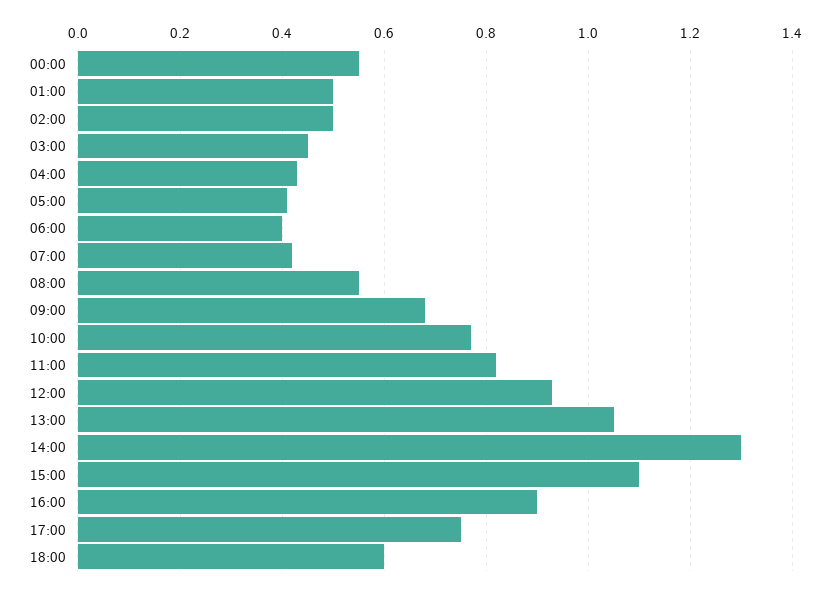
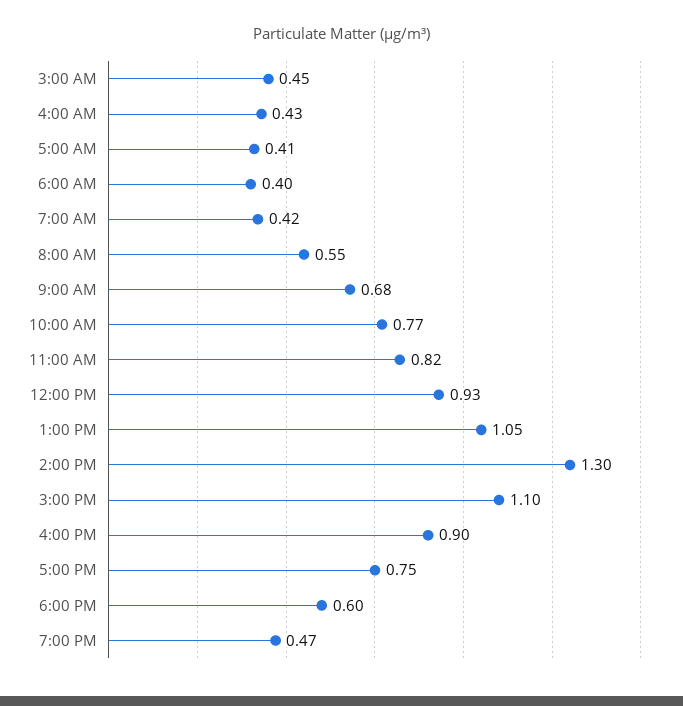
00:00: 0.55 -> none
01:00: 0.5 -> none
02:00: 0.5 -> none
7:00 PM: none -> 0.47

